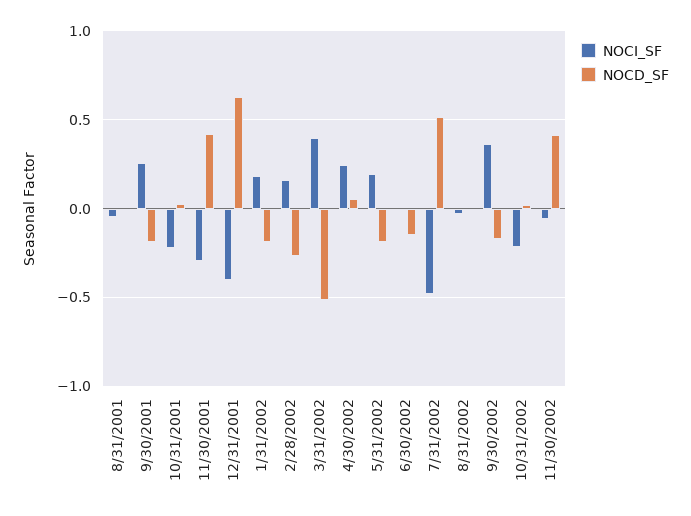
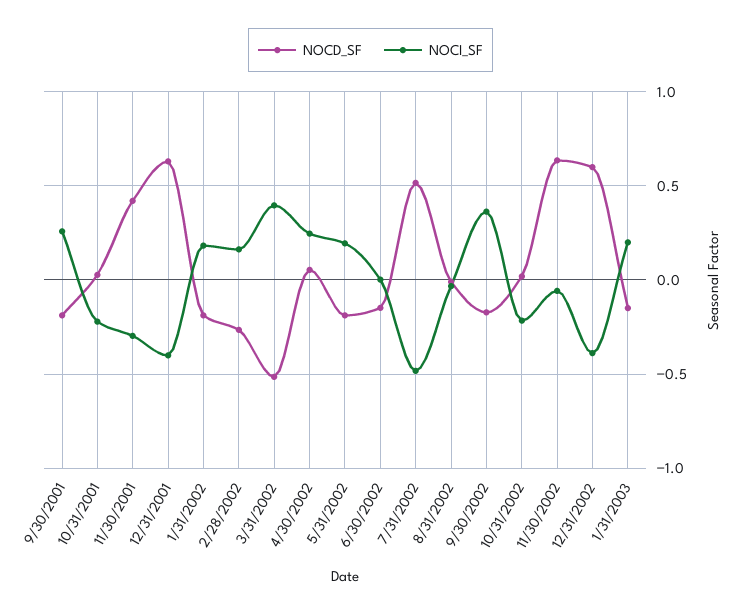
NOCI_SF, 8/31/2001: -0.05 -> none
NOCD_SF, 8/31/2001: 0 -> none
NOCD_SF, 11/30/2002: 0.4 -> 0.65
NOCD_SF, 12/31/2002: none -> 0.6
NOCI_SF, 12/31/2002: none -> -0.4
NOCD_SF, 1/31/2003: none -> -0.15
NOCI_SF, 1/31/2003: none -> 0.2

